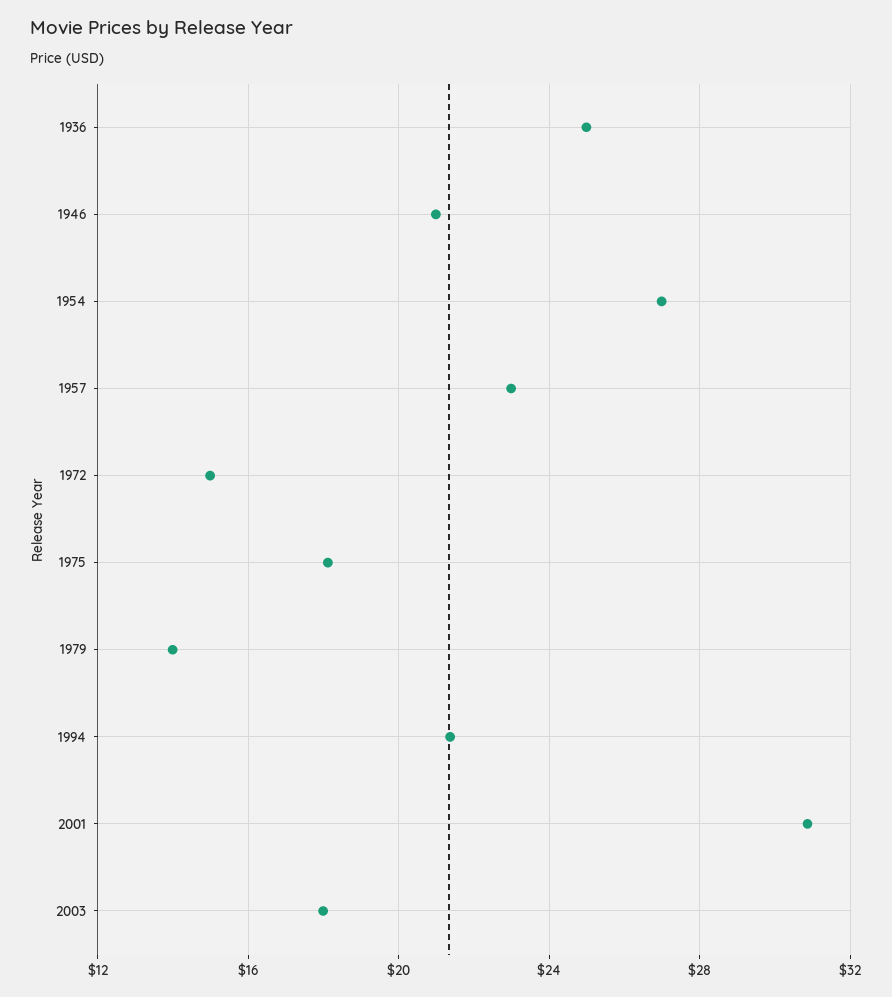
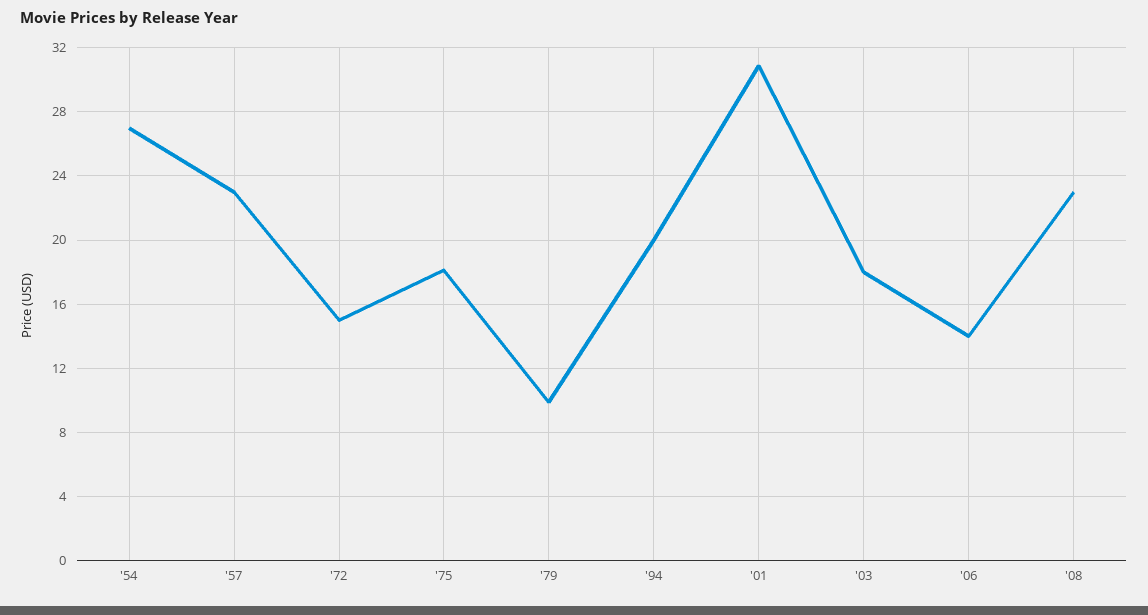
1936: 25 -> none
1946: 21 -> none
1979: 14 -> 10
1994: 21.5 -> 20
'06: none -> 14
'08: none -> 23

